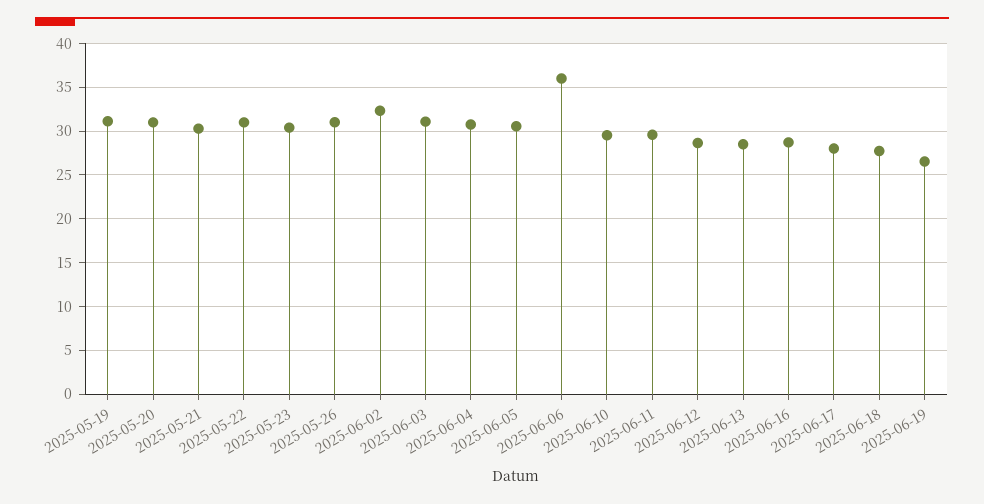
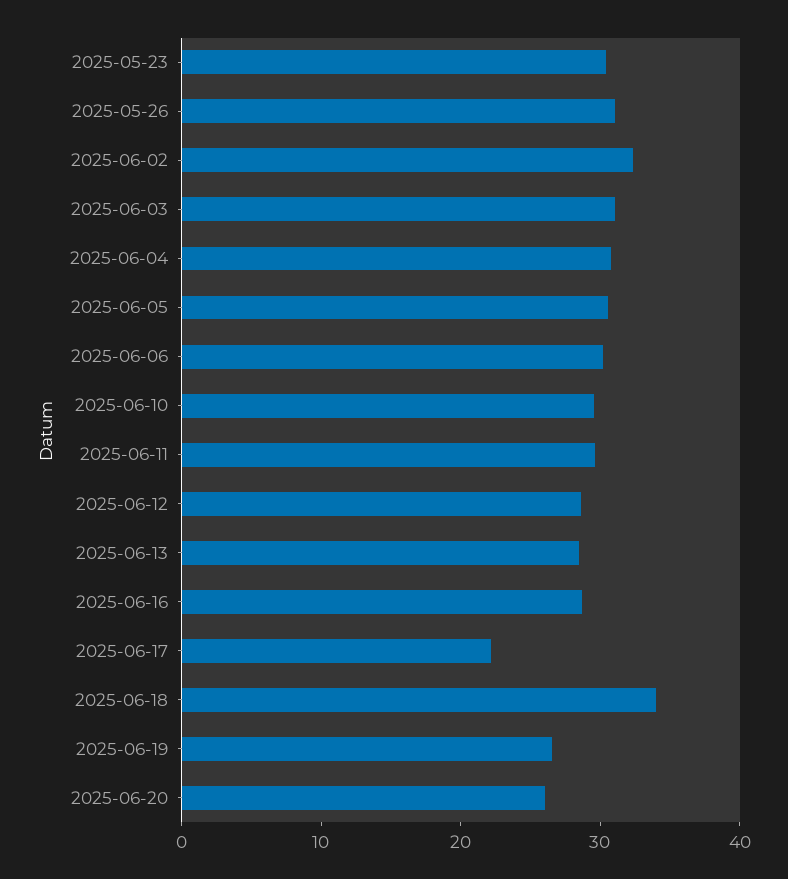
2025-05-19: 31 -> none
2025-05-20: 31 -> none
2025-05-21: 30 -> none
2025-05-22: 31 -> none
2025-06-06: 36 -> 30
2025-06-17: 28 -> 22
2025-06-18: 28 -> 34
2025-06-20: none -> 26

